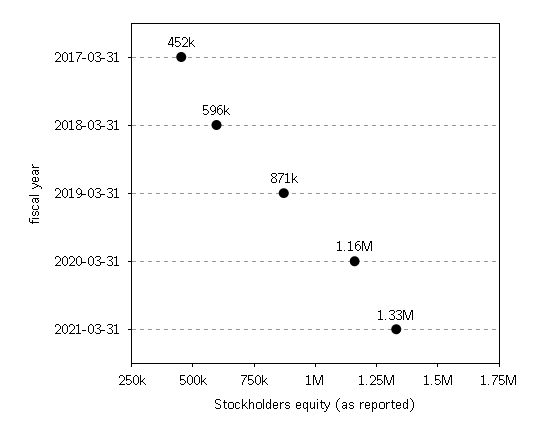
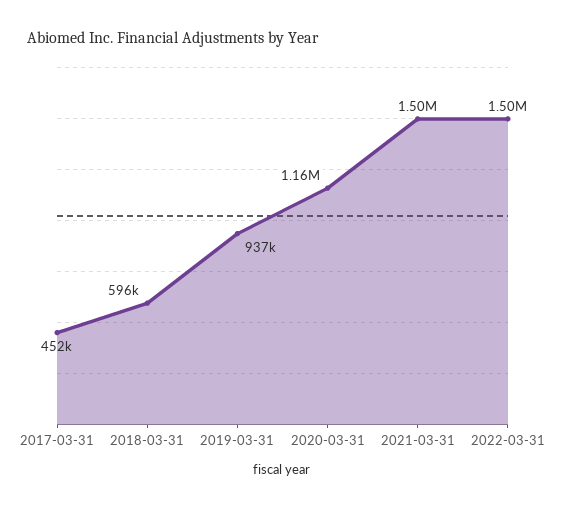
2019-03-31: 871000 -> 937000
2021-03-31: 1330000 -> 1500000
2022-03-31: none -> 1500000

